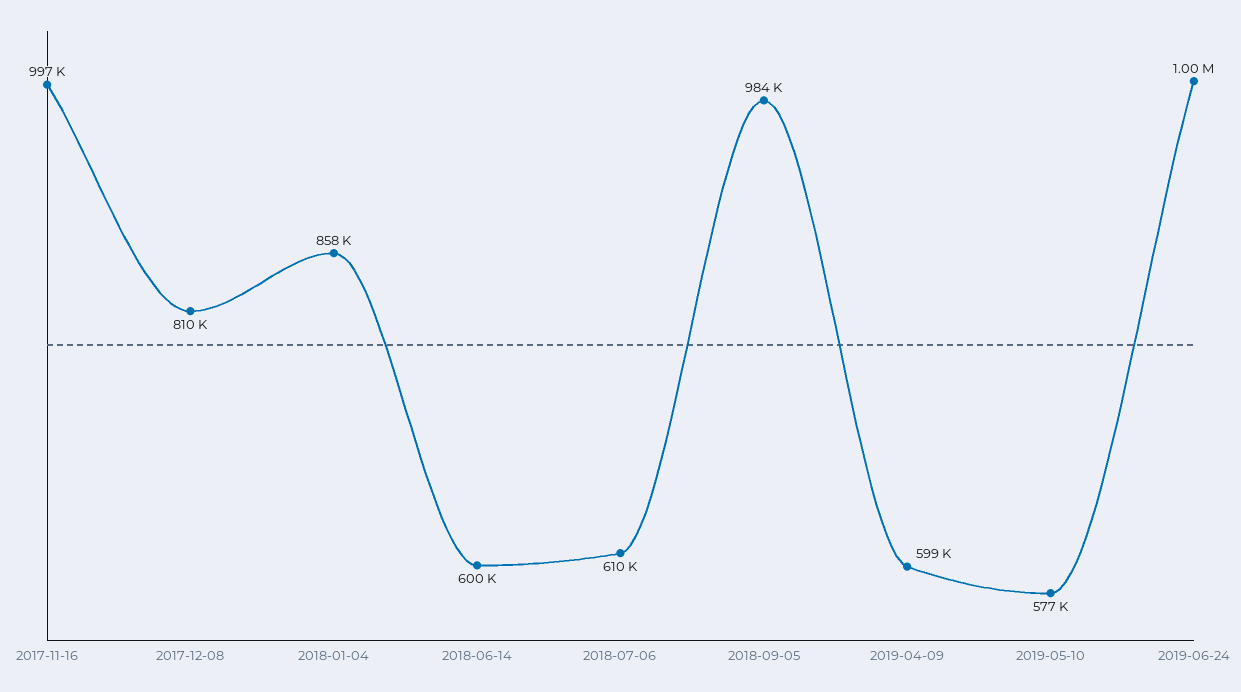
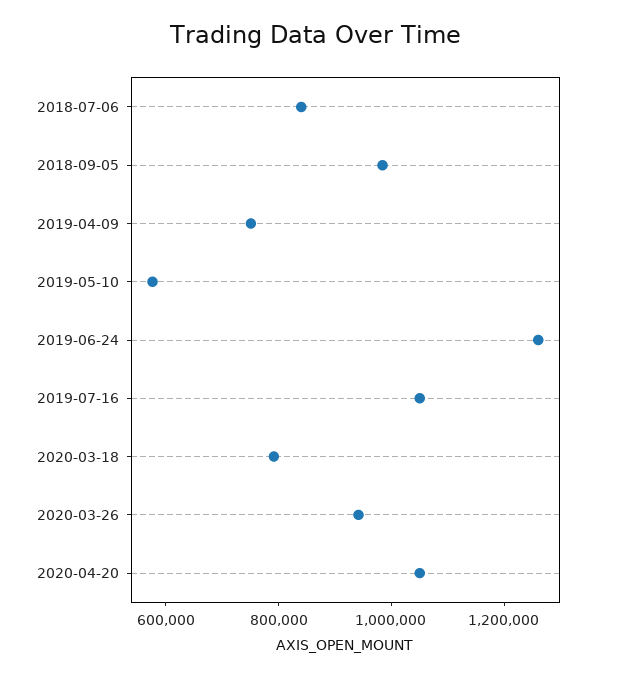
2017-11-16: 997000 -> none
2017-12-08: 810000 -> none
2018-01-04: 858000 -> none
2018-06-14: 600000 -> none
2018-07-06: 610000 -> 850000
2019-04-09: 599000 -> 750000
2019-06-24: 1000000 -> 1250000
2019-07-16: none -> 1050000
2020-03-18: none -> 800000
2020-03-26: none -> 950000
2020-04-20: none -> 1050000

